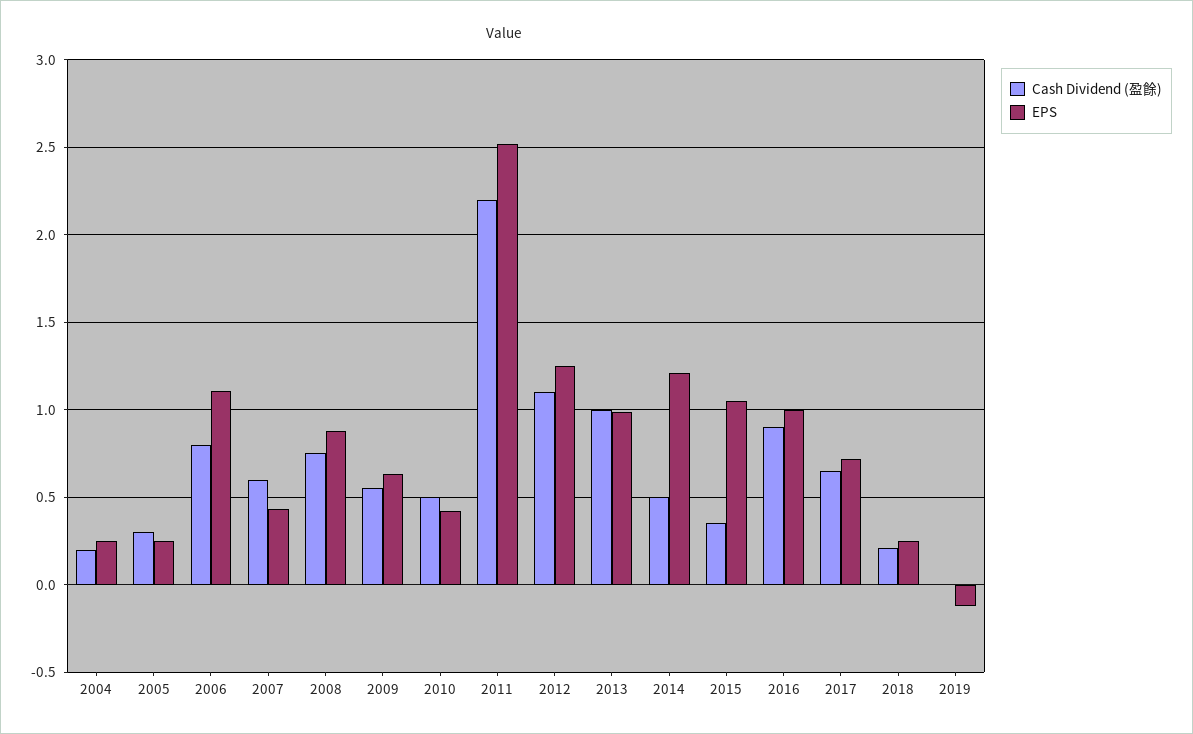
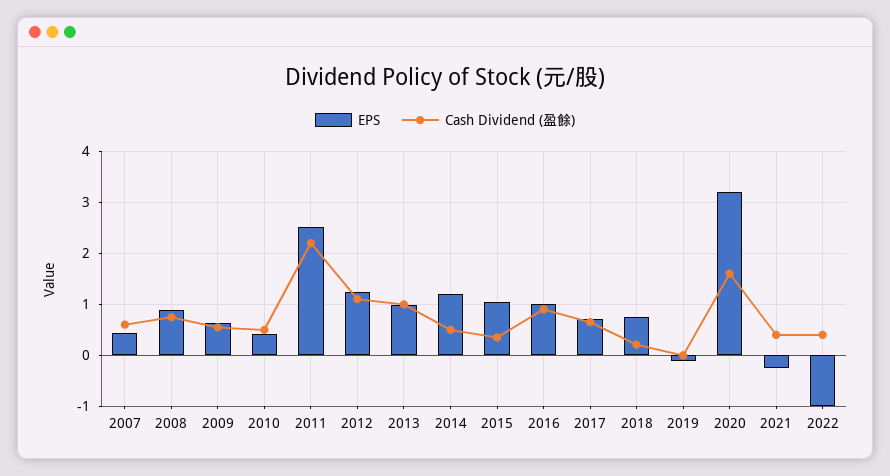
Cash Dividend (盈餘), 2004: 0.2 -> none
EPS, 2004: 0.25 -> none
Cash Dividend (盈餘), 2005: 0.3 -> none
EPS, 2005: 0.25 -> none
Cash Dividend (盈餘), 2006: 0.8 -> none
EPS, 2006: 1.1 -> none
EPS, 2018: 0.25 -> 0.8
EPS, 2020: none -> 3.2
Cash Dividend (盈餘), 2020: none -> 1.6
EPS, 2021: none -> -0.2
Cash Dividend (盈餘), 2021: none -> 0.4
EPS, 2022: none -> -1
Cash Dividend (盈餘), 2022: none -> 0.4

